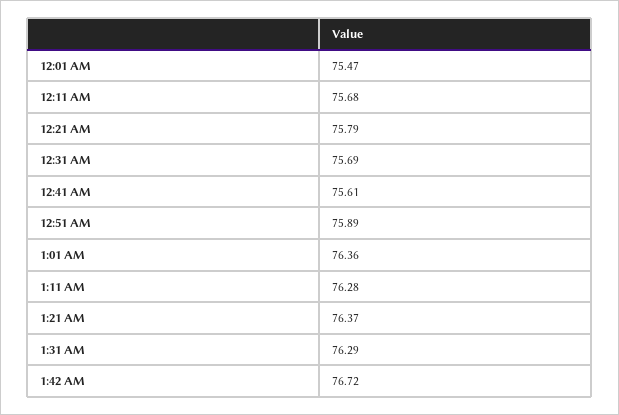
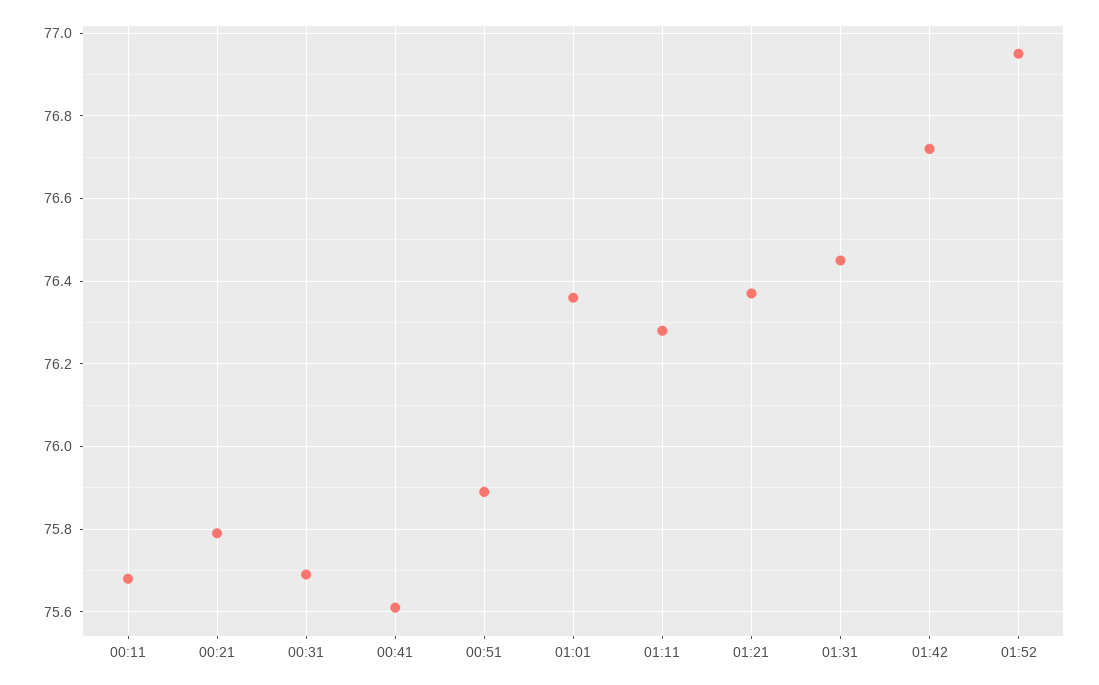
12:01 AM: 75.47 -> none
1:31 AM: 76.29 -> 76.45
01:52: none -> 76.95

